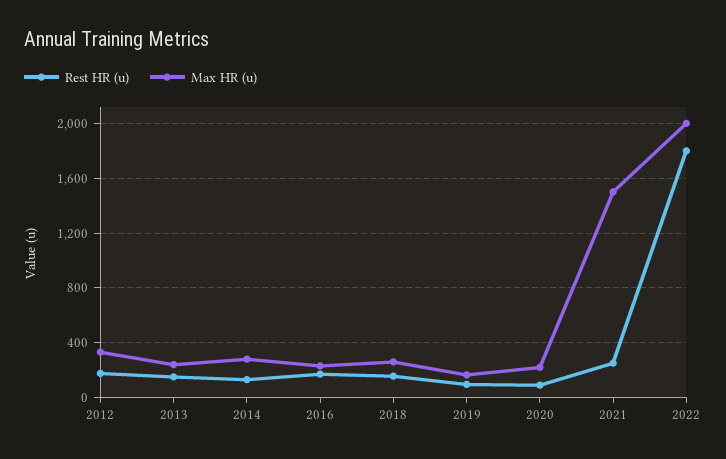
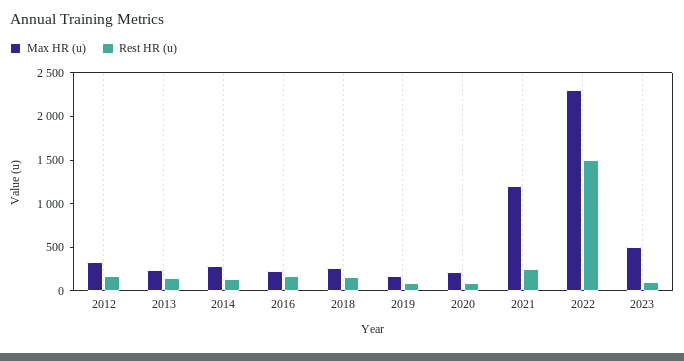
Max HR (u), 2021: 1500 -> 1200
Rest HR (u), 2022: 1800 -> 1500
Max HR (u), 2022: 2000 -> 2300
Max HR (u), 2023: none -> 500
Rest HR (u), 2023: none -> 100

